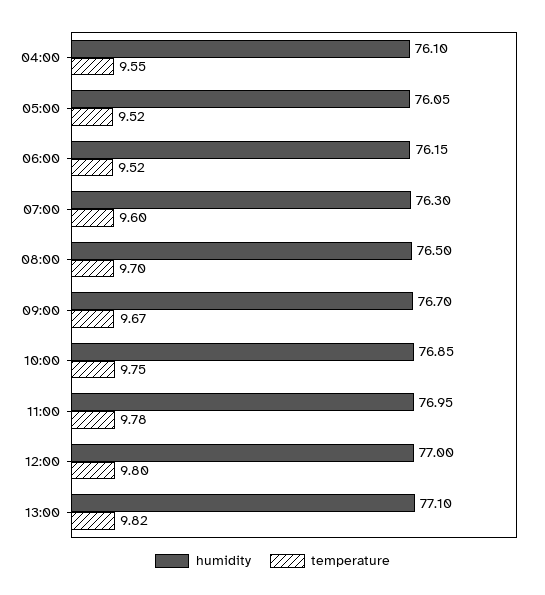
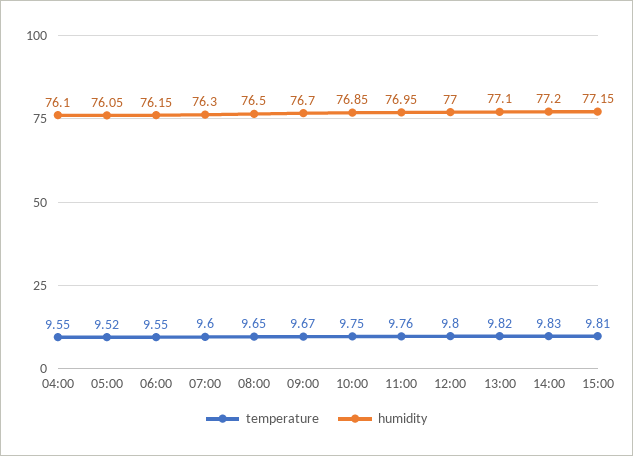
temperature, 06:00: 9.52 -> 9.55
temperature, 08:00: 9.7 -> 9.65
temperature, 11:00: 9.78 -> 9.76
temperature, 14:00: none -> 9.83
humidity, 14:00: none -> 77.2
temperature, 15:00: none -> 9.81
humidity, 15:00: none -> 77.15

